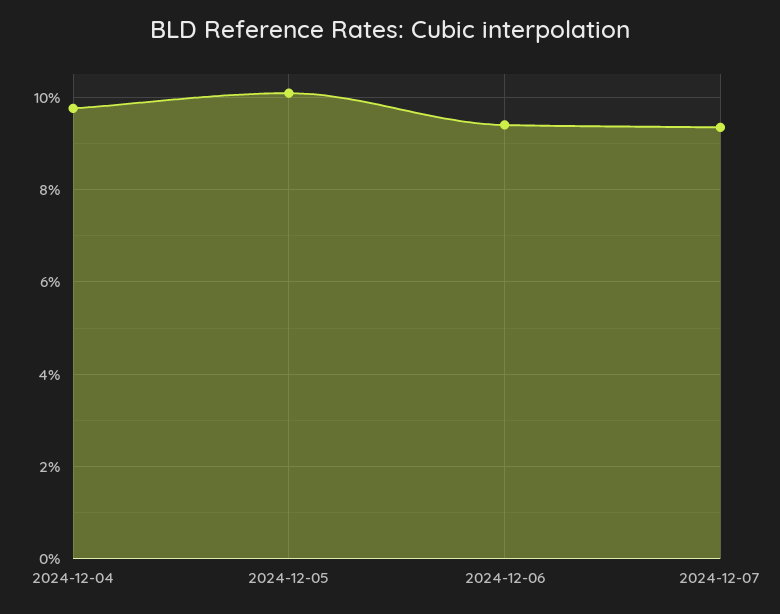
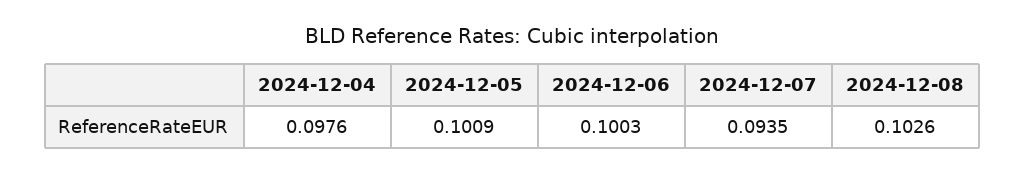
2024-12-06: 0.094 -> 0.1003
2024-12-08: none -> 0.1026

